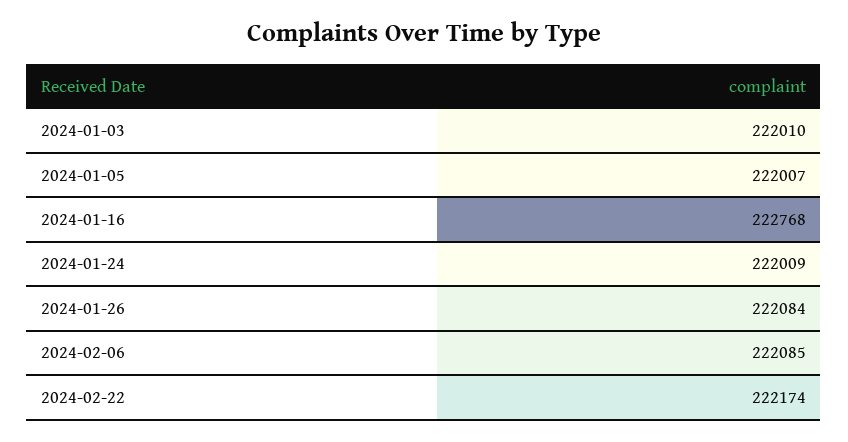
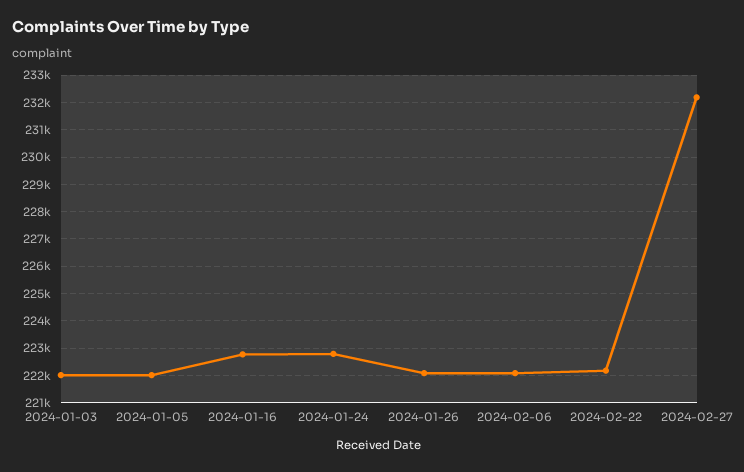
2024-01-24: 222009 -> 222750
2024-02-27: none -> 232250

